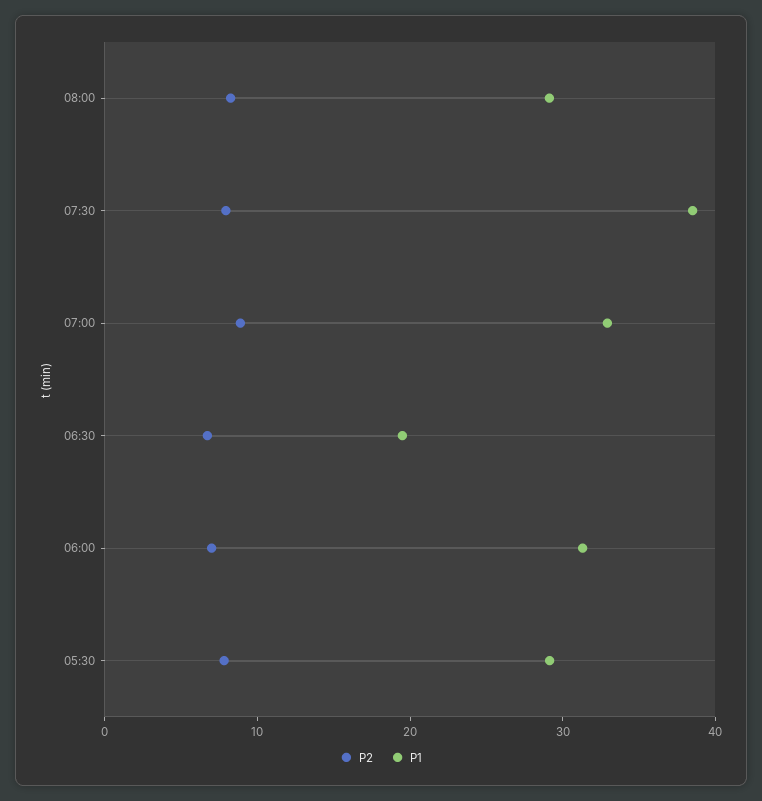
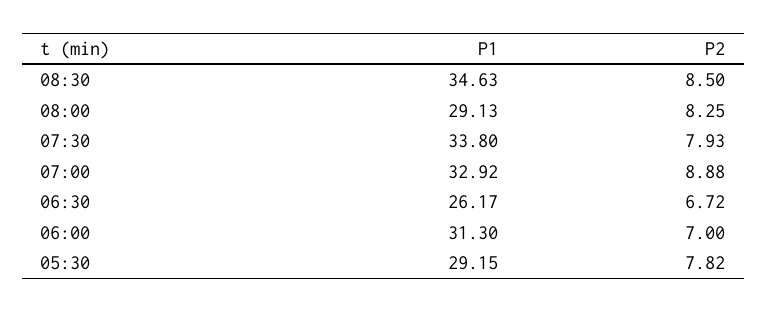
P1, 07:30: 38 -> 33.8
P1, 06:30: 20 -> 26.17
P1, 08:30: none -> 34.63
P2, 08:30: none -> 8.5

